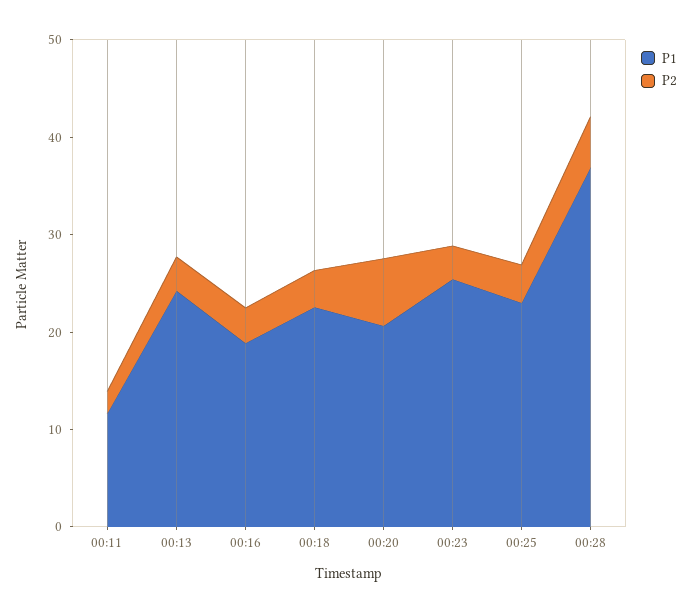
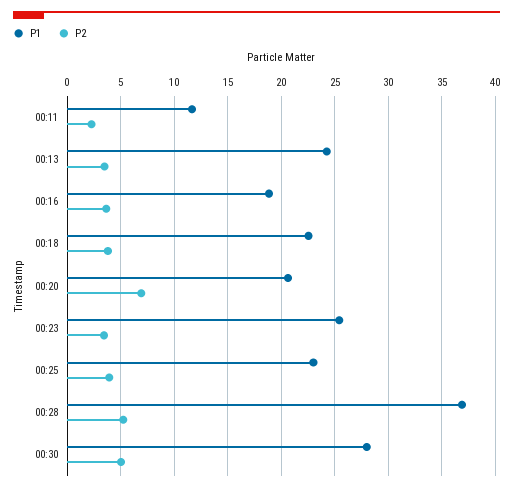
P1, 00:30: none -> 28
P2, 00:30: none -> 5

